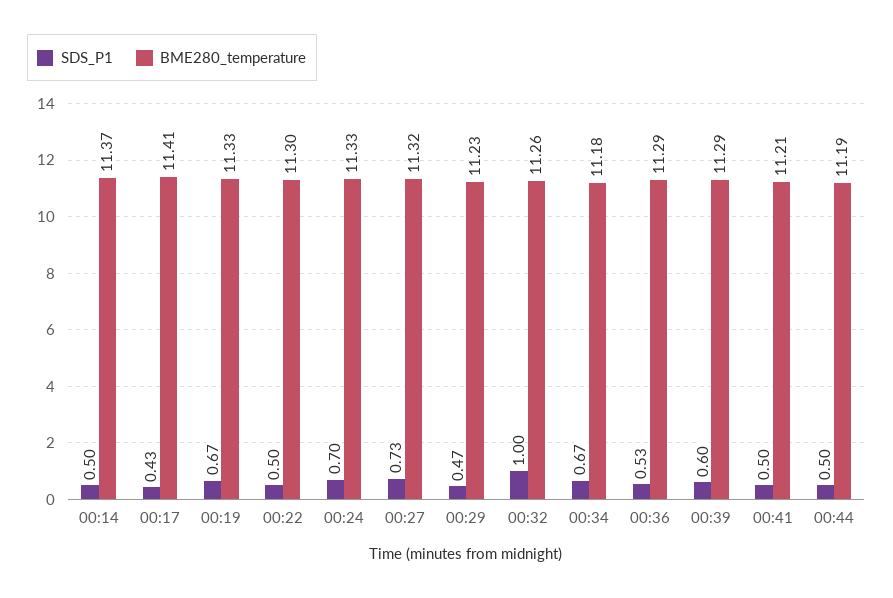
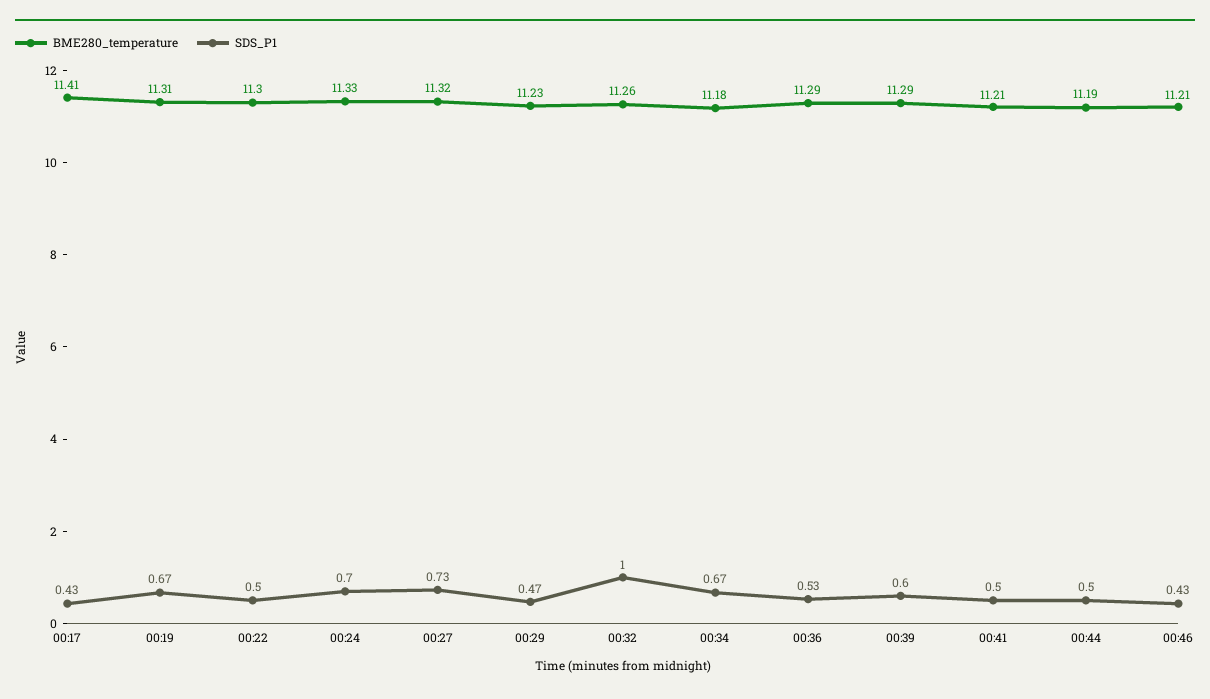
SDS_P1, 00:14: 0.5 -> none
BME280_temperature, 00:14: 11.37 -> none
BME280_temperature, 00:19: 11.33 -> 11.31
BME280_temperature, 00:46: none -> 11.21
SDS_P1, 00:46: none -> 0.43

